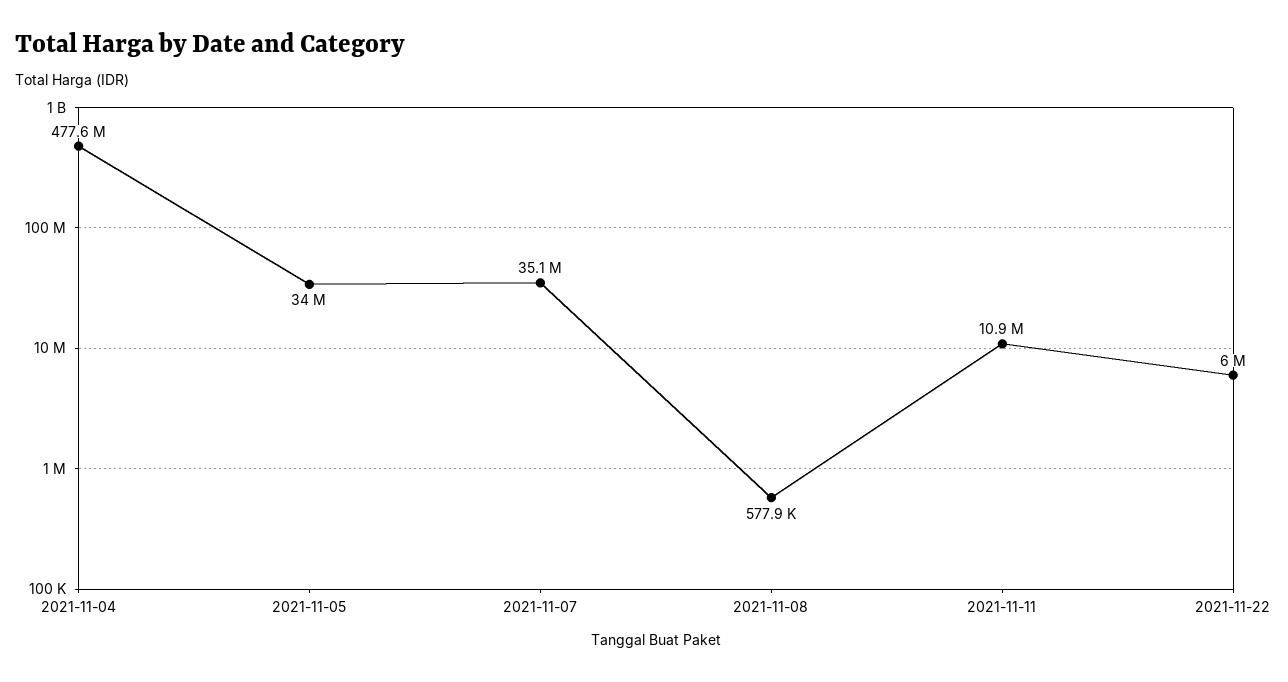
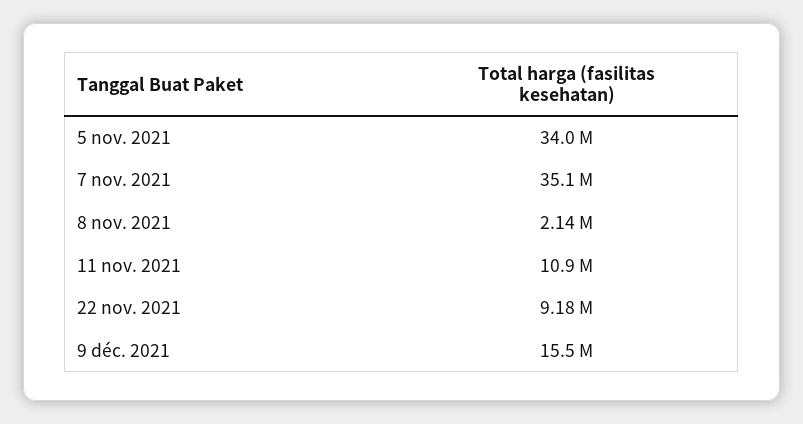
2021-11-04: 477600000 -> none
2021-11-08: 577900 -> 2140000
2021-11-22: 6000000 -> 9180000
9 déc. 2021: none -> 15500000

